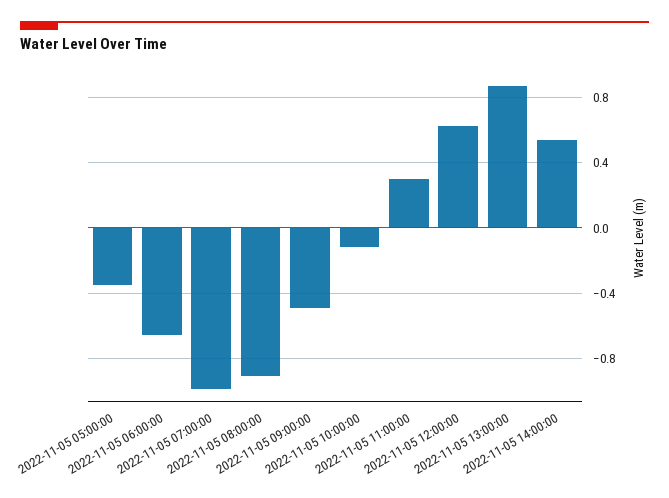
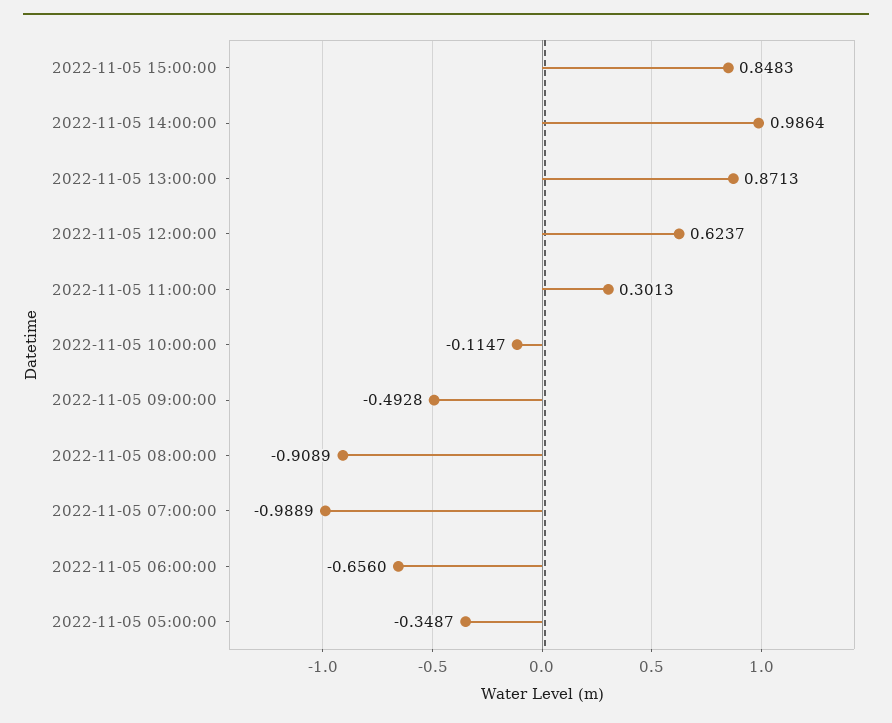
2022-11-05 14:00:00: 0.55 -> 0.9864
2022-11-05 15:00:00: none -> 0.8483

